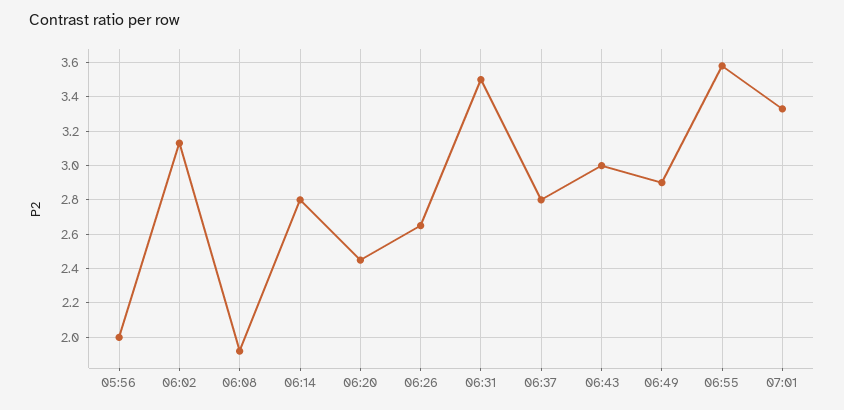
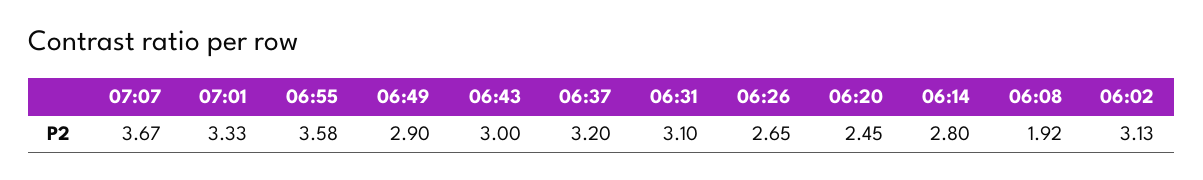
05:56: 2 -> none
06:31: 3.5 -> 3.1
06:37: 2.8 -> 3.2
07:07: none -> 3.67

